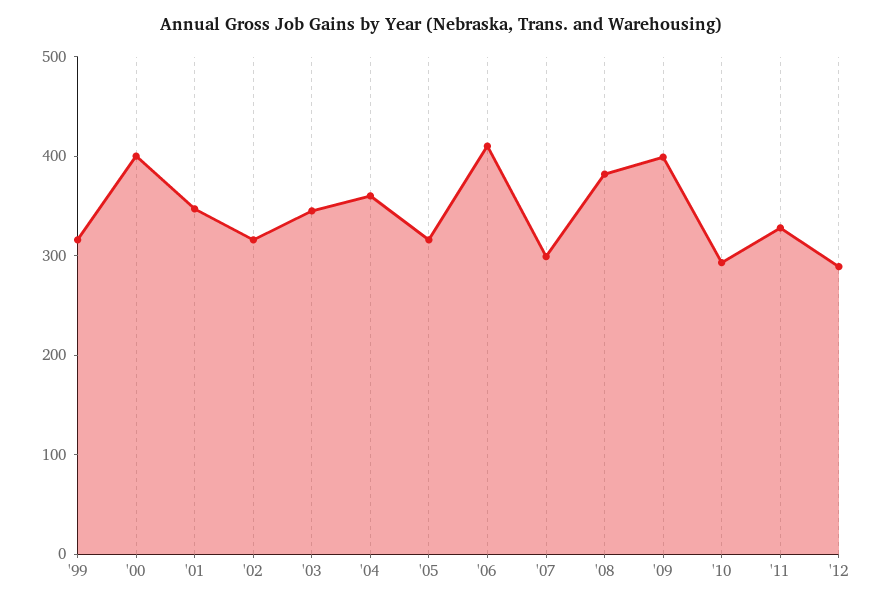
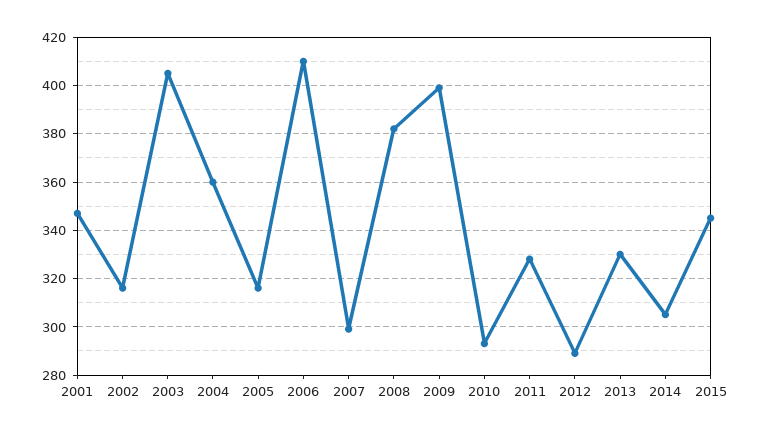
'99: 320 -> none
'00: 400 -> none
'03: 340 -> 405
2013: none -> 330
2014: none -> 305
2015: none -> 345

